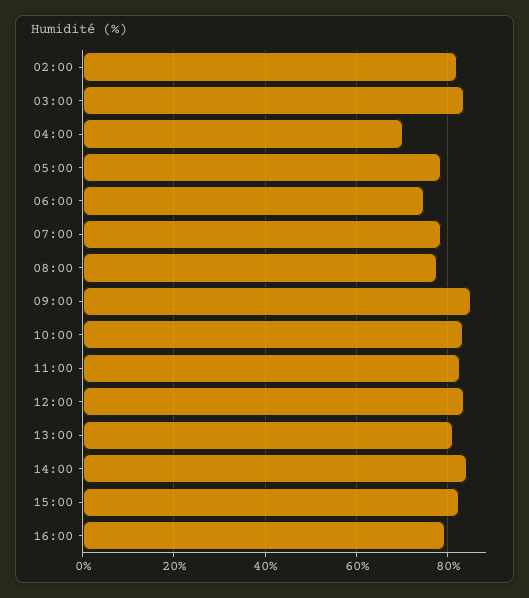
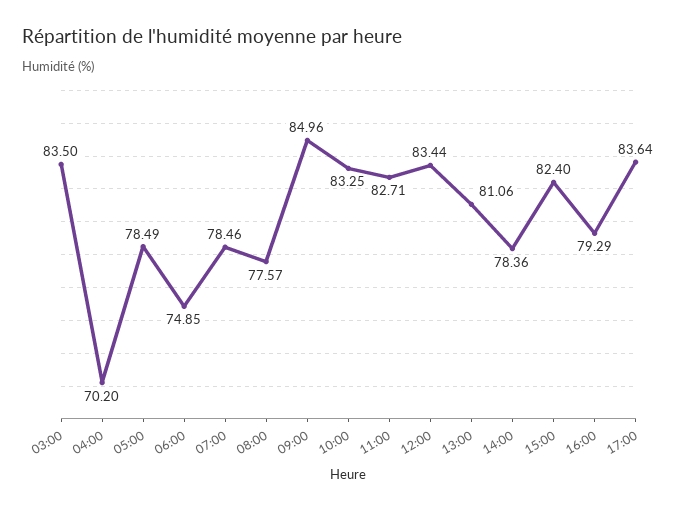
02:00: 82 -> none
14:00: 84 -> 78.36
17:00: none -> 83.64

